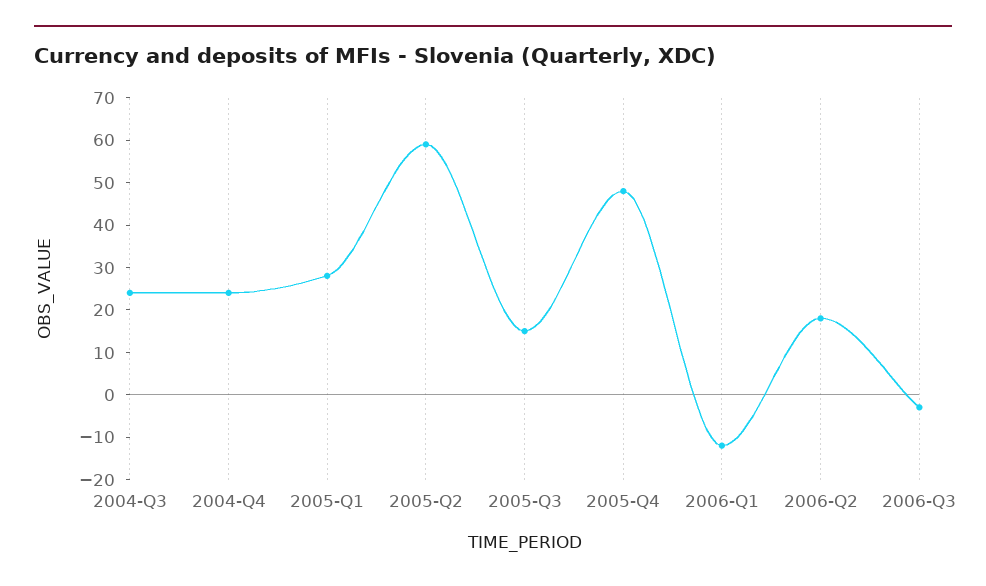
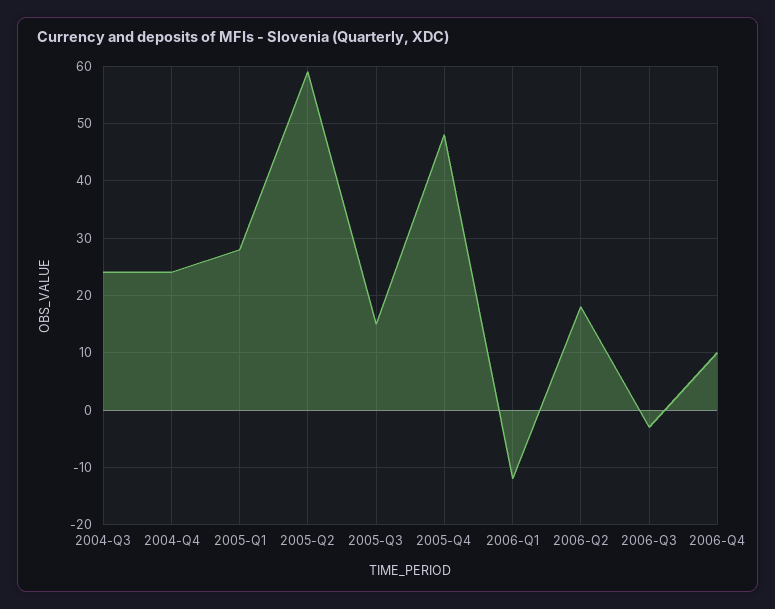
2006-Q4: none -> 10

